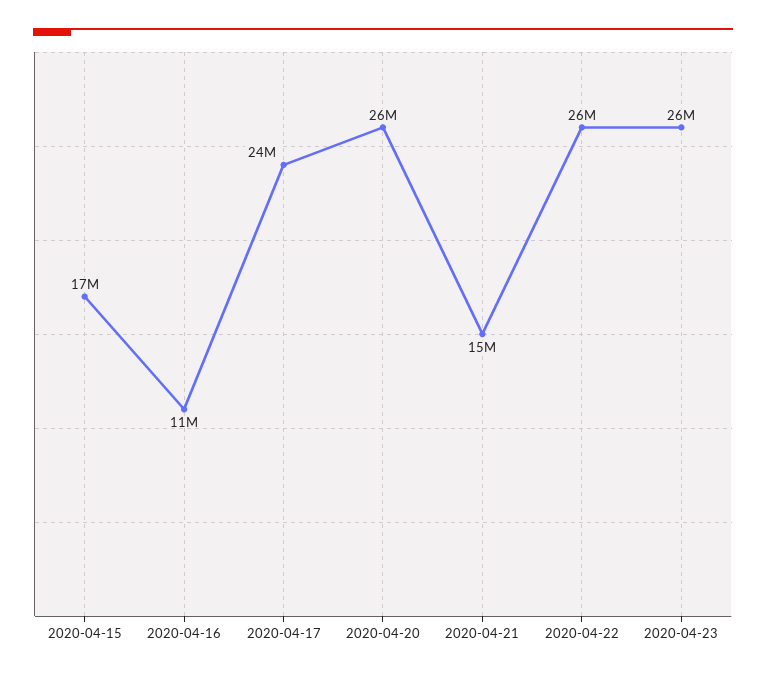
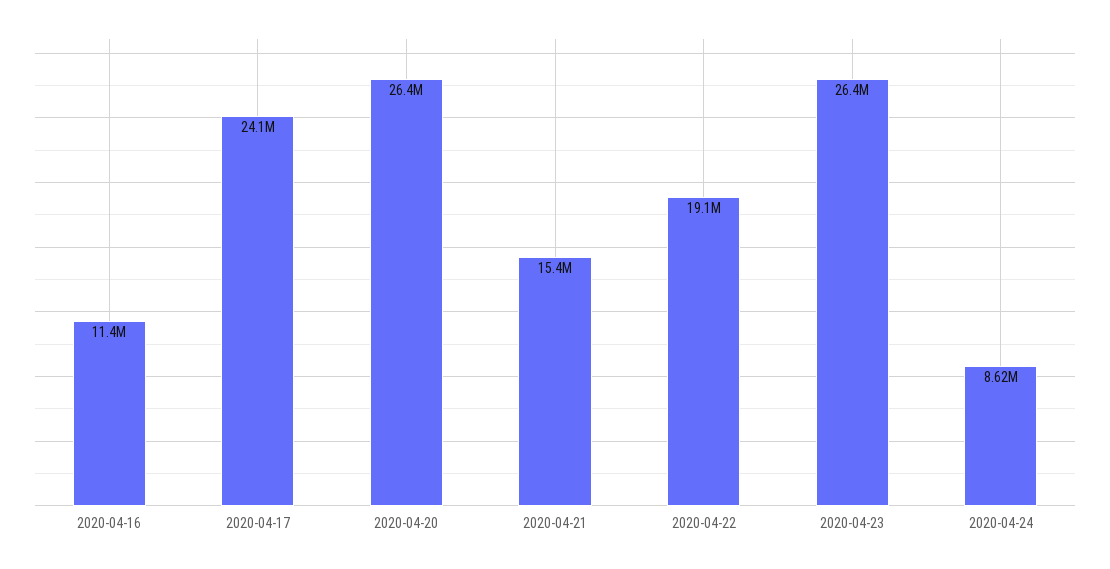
2020-04-15: 17000000 -> none
2020-04-22: 26000000 -> 19100000
2020-04-24: none -> 8620000

